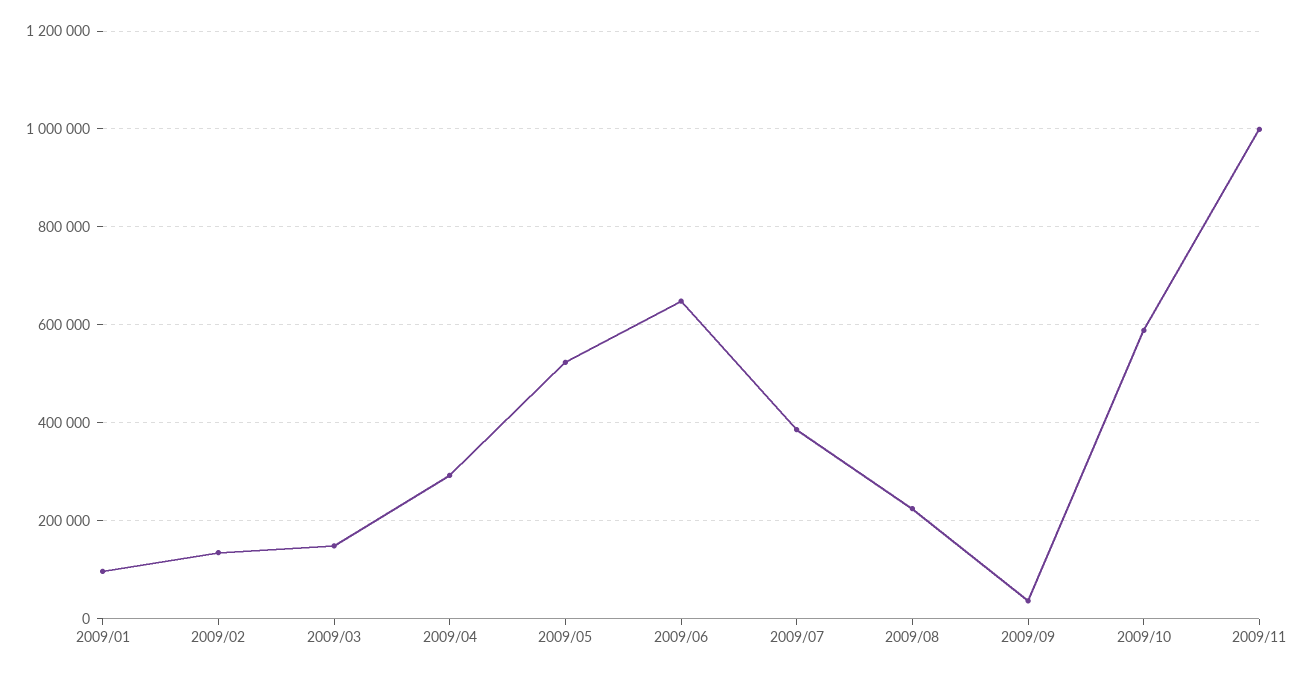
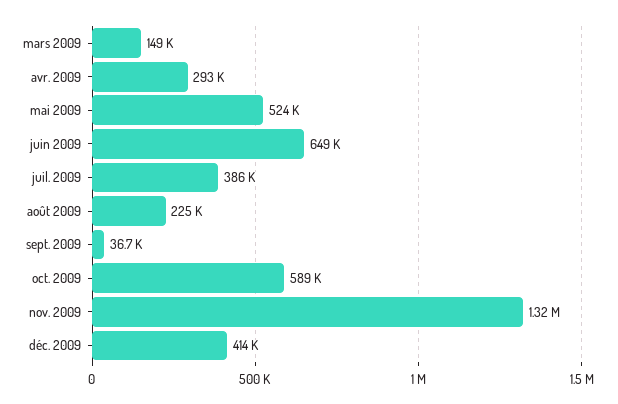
2009/01: 100000 -> none
2009/02: 140000 -> none
2009/11: 1000000 -> 1320000
déc. 2009: none -> 414000

